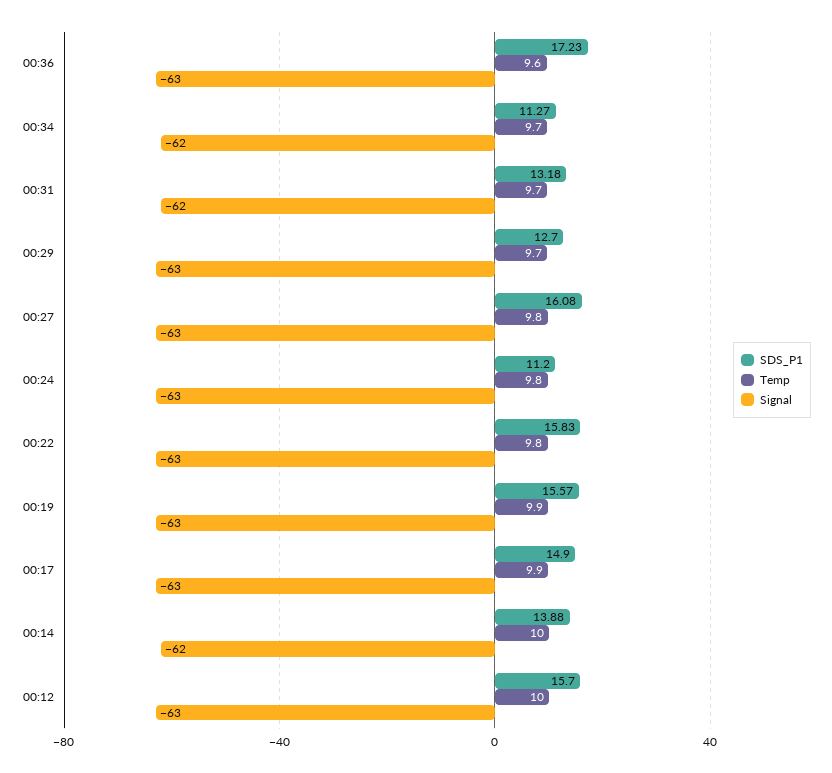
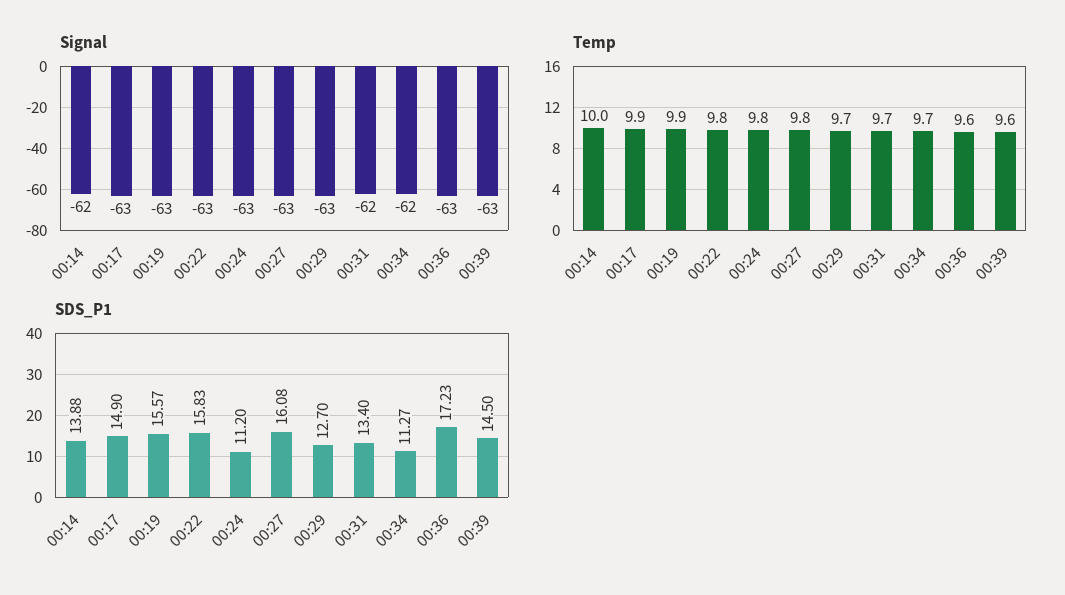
SDS_P1, 00:31: 13.18 -> 13.4
SDS_P1, 00:12: 15.7 -> none
Temp, 00:12: 10 -> none
Signal, 00:12: -63 -> none
Signal, 00:39: none -> -63
Temp, 00:39: none -> 9.6
SDS_P1, 00:39: none -> 14.5

